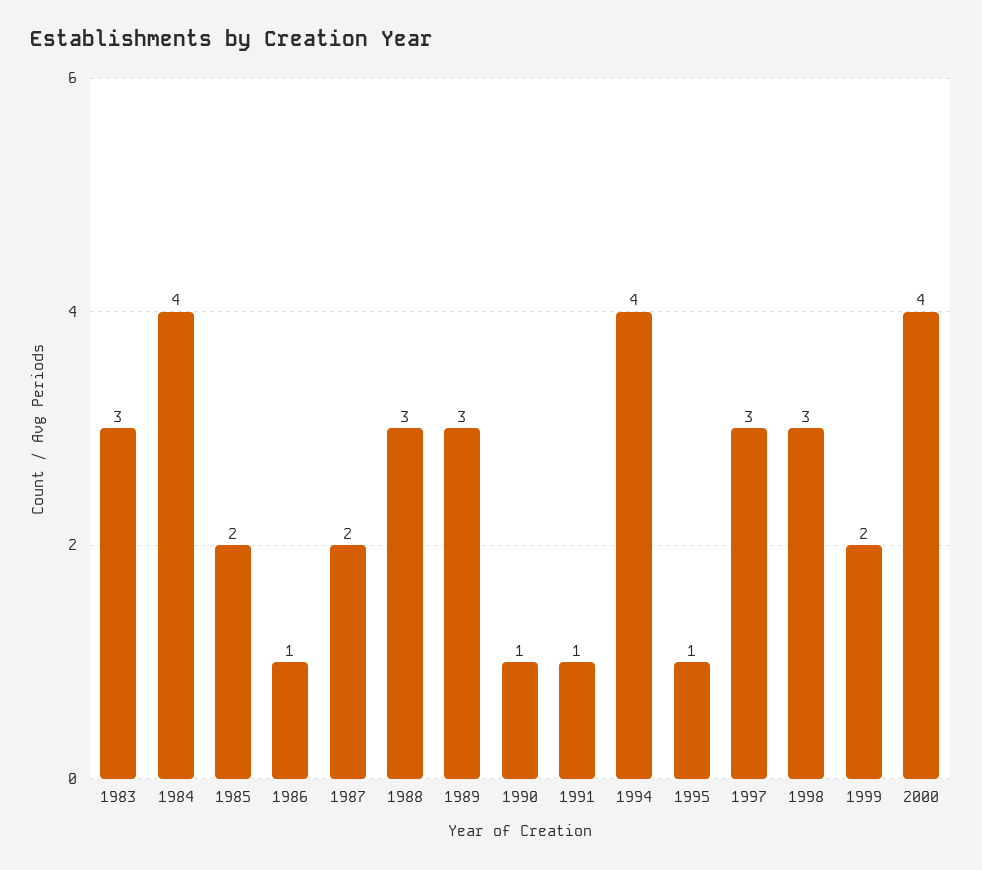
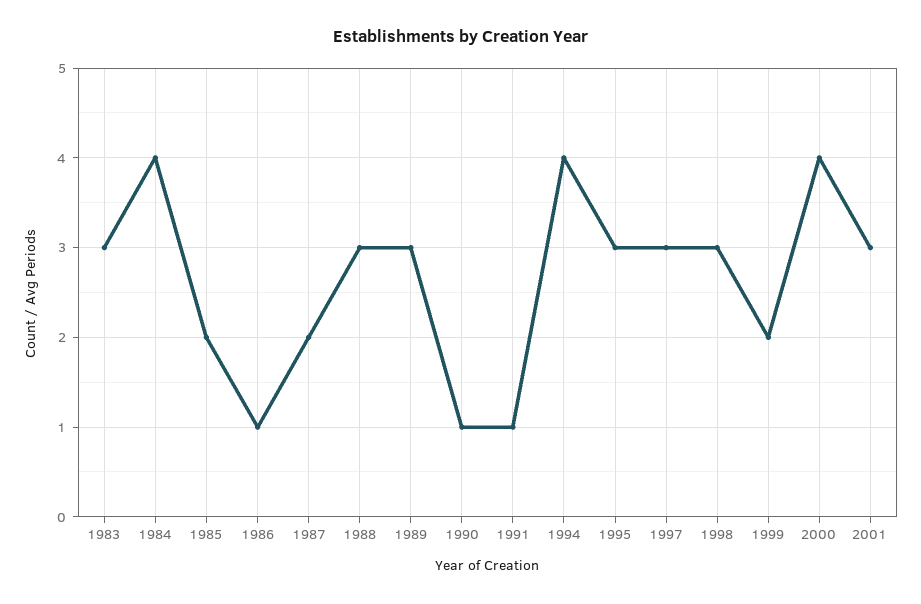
1995: 1 -> 3
2001: none -> 3

